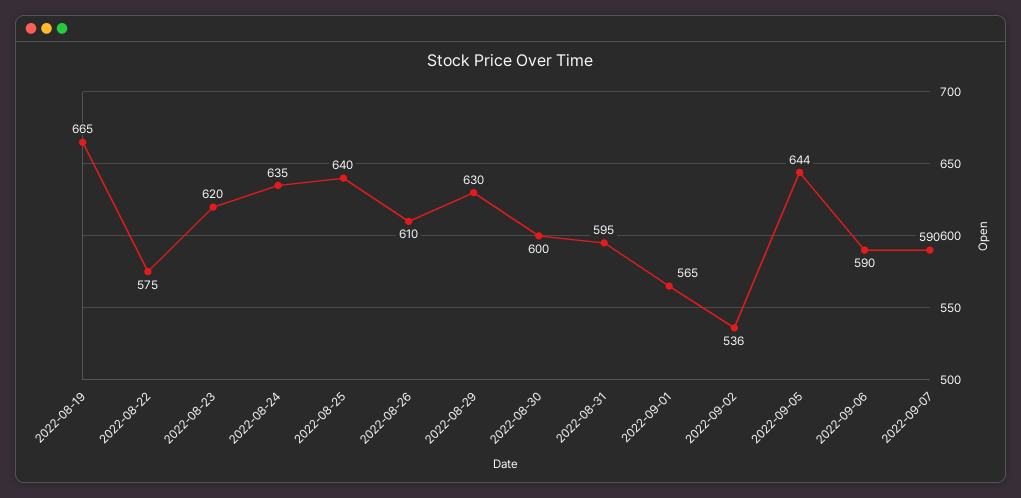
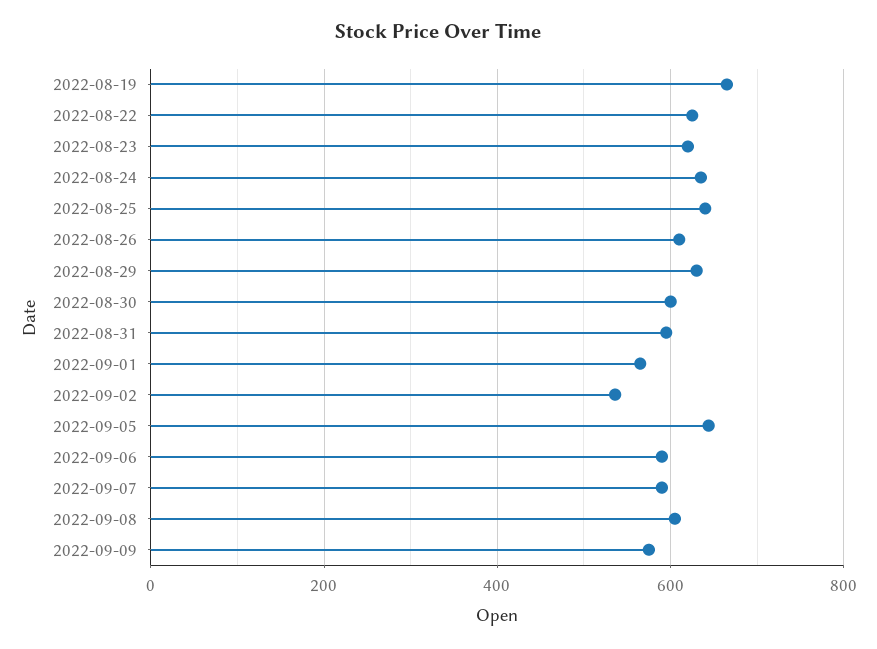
2022-08-22: 575 -> 620
2022-09-08: none -> 600
2022-09-09: none -> 580

